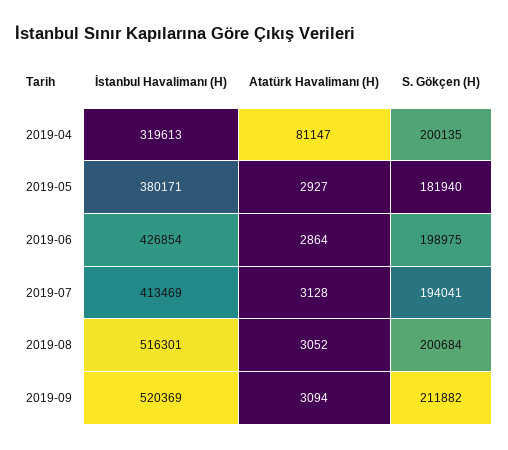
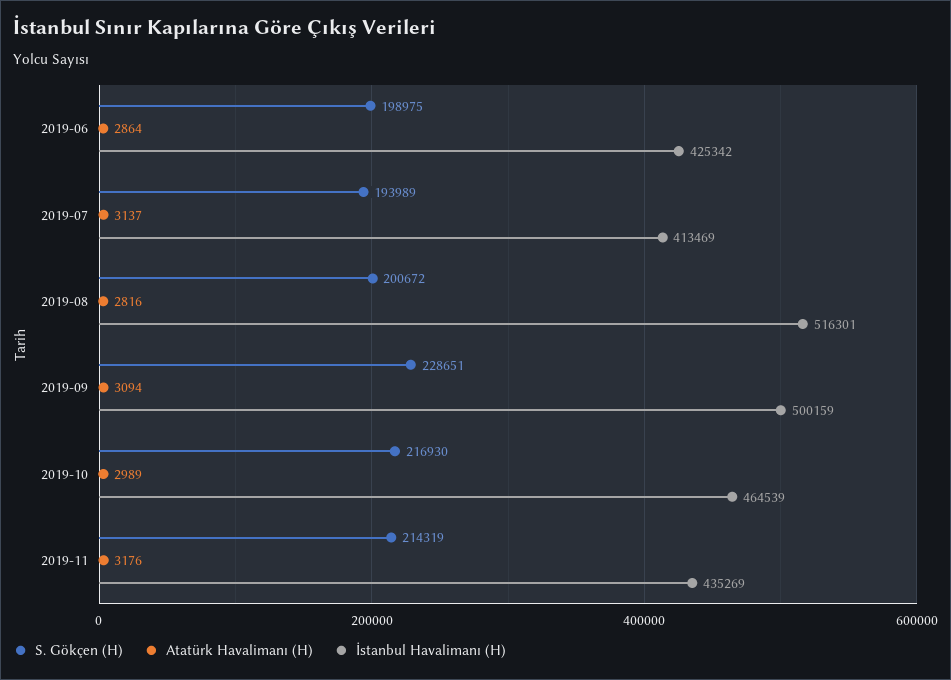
İstanbul Havalimanı (H), 2019-04: 319613 -> none
Atatürk Havalimanı (H), 2019-04: 81147 -> none
S. Gökçen (H), 2019-04: 200135 -> none
İstanbul Havalimanı (H), 2019-05: 380171 -> none
Atatürk Havalimanı (H), 2019-05: 2927 -> none
S. Gökçen (H), 2019-05: 181940 -> none
İstanbul Havalimanı (H), 2019-06: 426854 -> 425342
Atatürk Havalimanı (H), 2019-07: 3128 -> 3137
S. Gökçen (H), 2019-07: 194041 -> 193989
Atatürk Havalimanı (H), 2019-08: 3052 -> 2816
S. Gökçen (H), 2019-08: 200684 -> 200672
İstanbul Havalimanı (H), 2019-09: 520369 -> 500159
S. Gökçen (H), 2019-09: 211882 -> 228651
S. Gökçen (H), 2019-10: none -> 216930
Atatürk Havalimanı (H), 2019-10: none -> 2989
İstanbul Havalimanı (H), 2019-10: none -> 464539
S. Gökçen (H), 2019-11: none -> 214319
Atatürk Havalimanı (H), 2019-11: none -> 3176
İstanbul Havalimanı (H), 2019-11: none -> 435269

